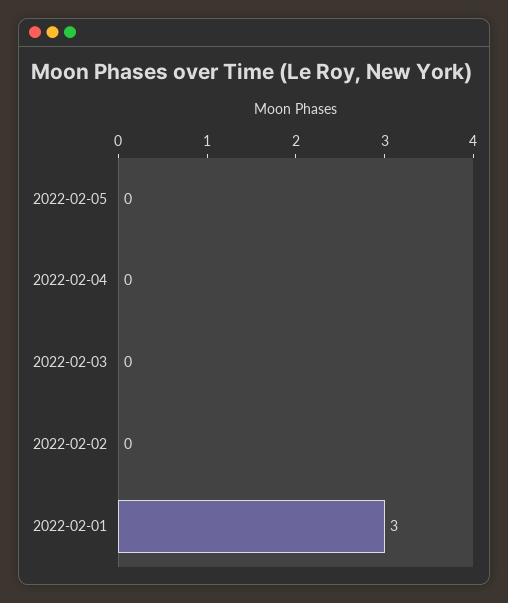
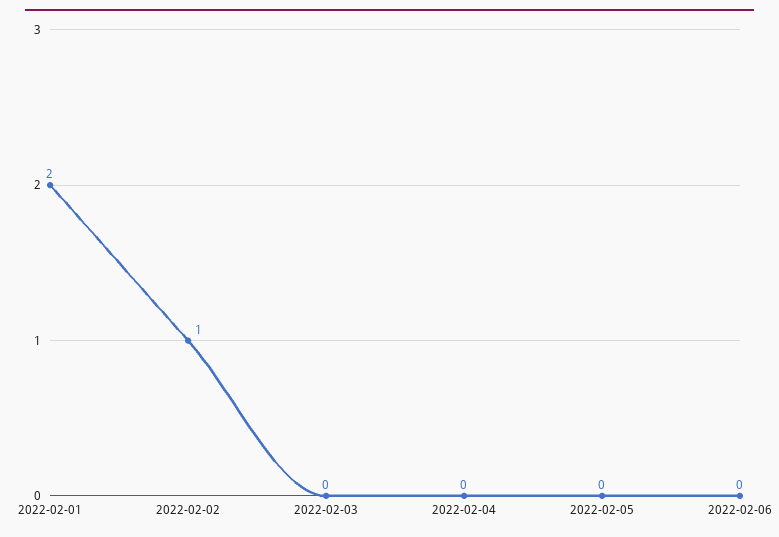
2022-02-02: 0 -> 1
2022-02-01: 3 -> 2
2022-02-06: none -> 0

